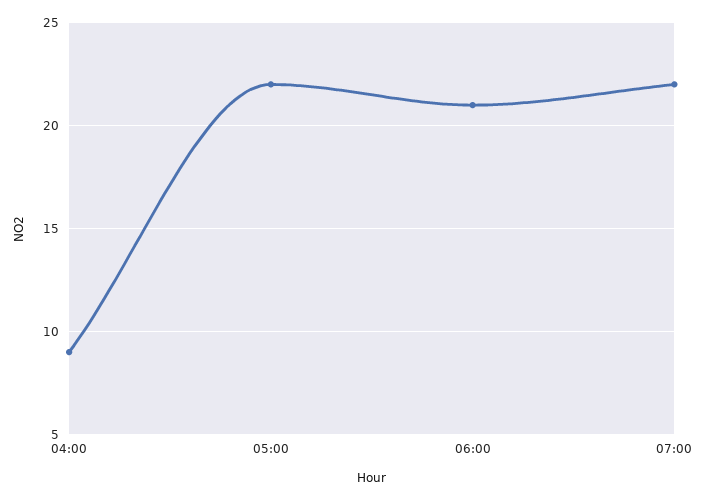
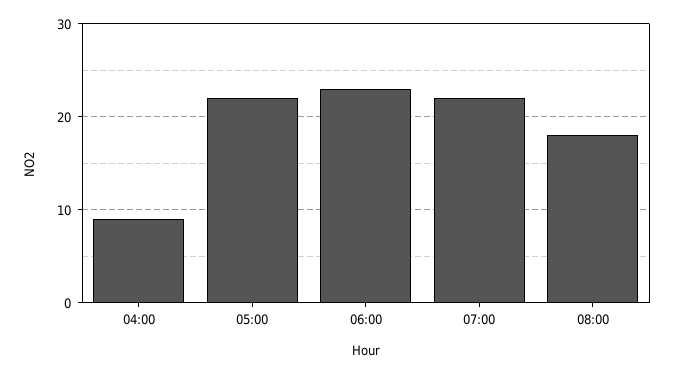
06:00: 21 -> 23
08:00: none -> 18

